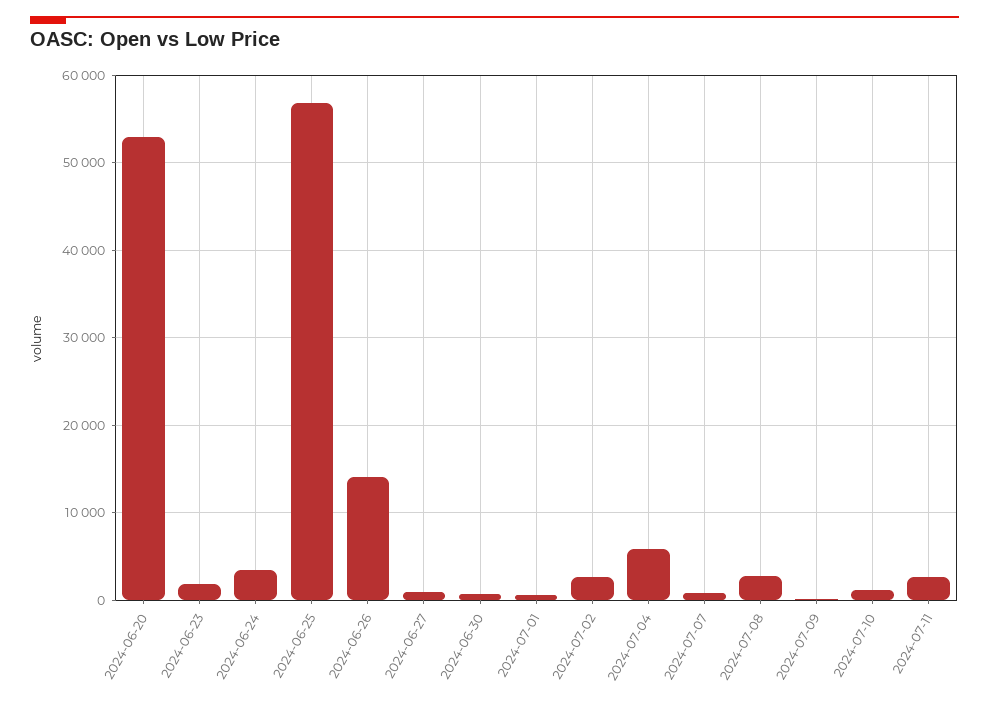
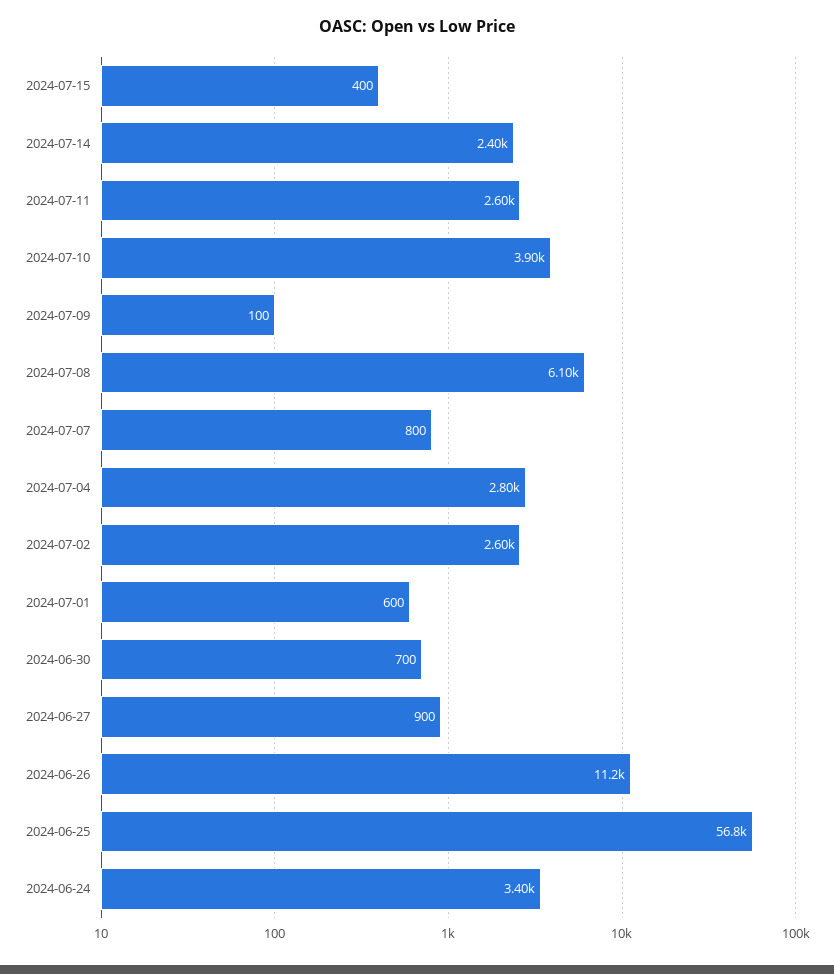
2024-06-20: 53000 -> none
2024-06-23: 2000 -> none
2024-06-26: 14000 -> 11200
2024-07-04: 6000 -> 2800
2024-07-08: 3000 -> 6100
2024-07-10: 1000 -> 3900
2024-07-15: none -> 400
2024-07-14: none -> 2400

